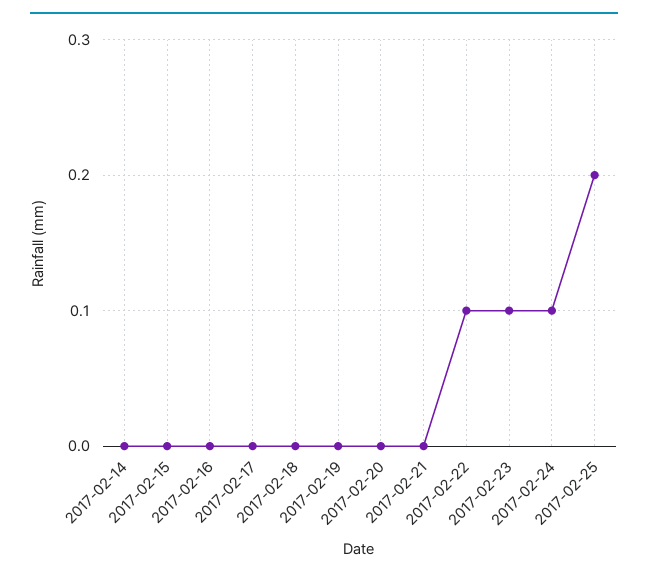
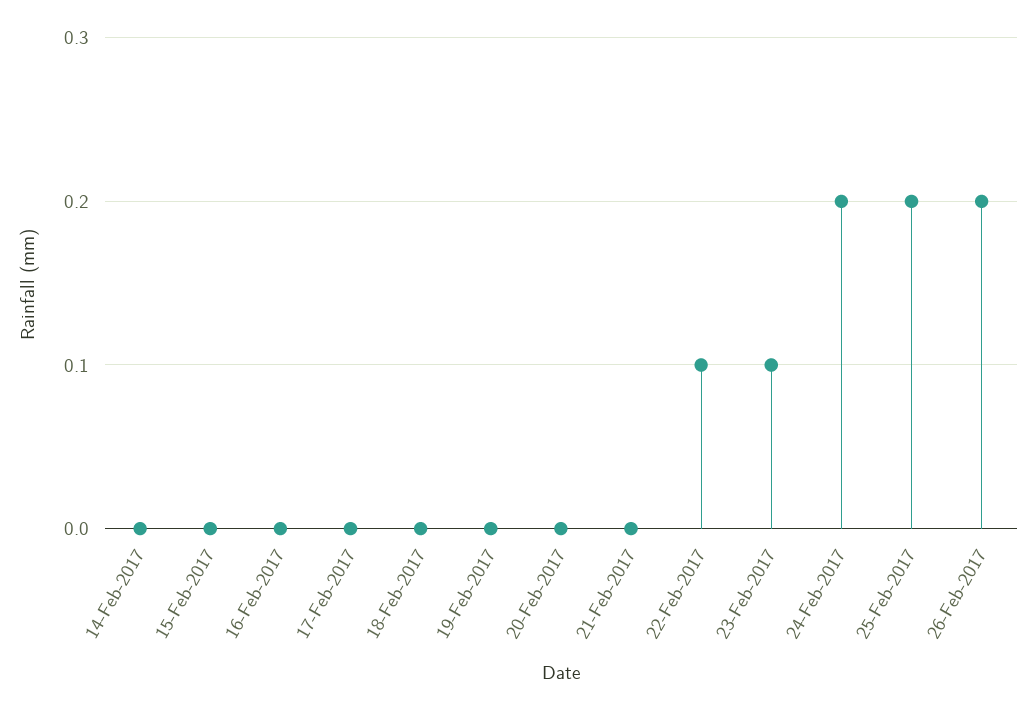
2017-02-24: 0.1 -> 0.2
26-Feb-2017: none -> 0.2

